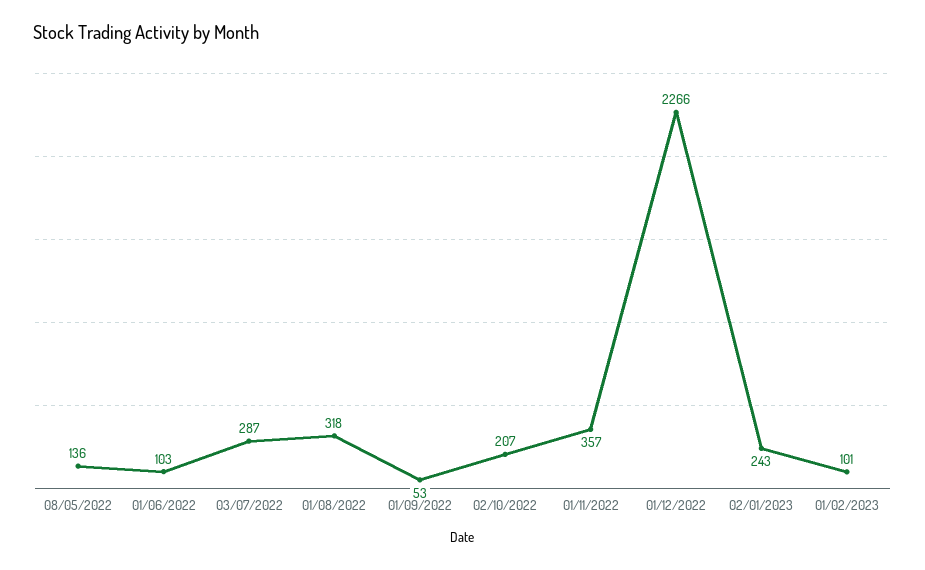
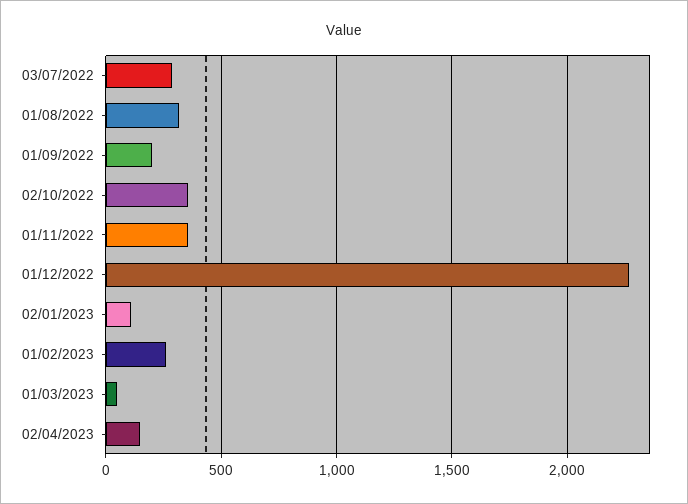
08/05/2022: 136 -> none
01/06/2022: 103 -> none
01/09/2022: 53 -> 200
02/10/2022: 207 -> 350
02/01/2023: 243 -> 100
01/02/2023: 101 -> 250
01/03/2023: none -> 50
02/04/2023: none -> 150

